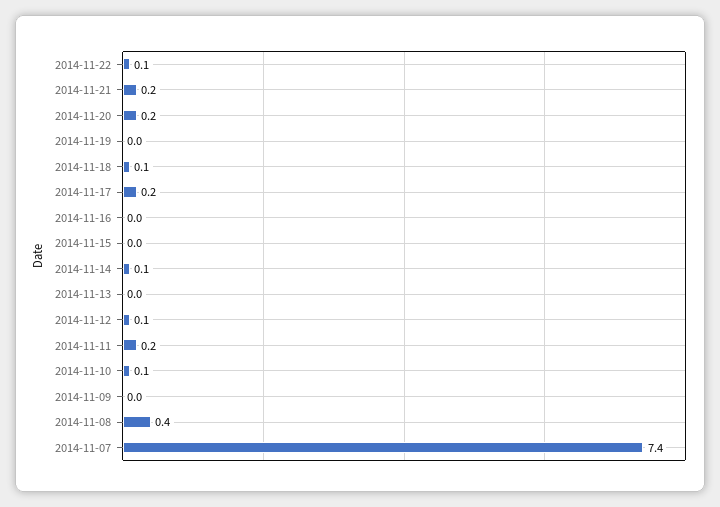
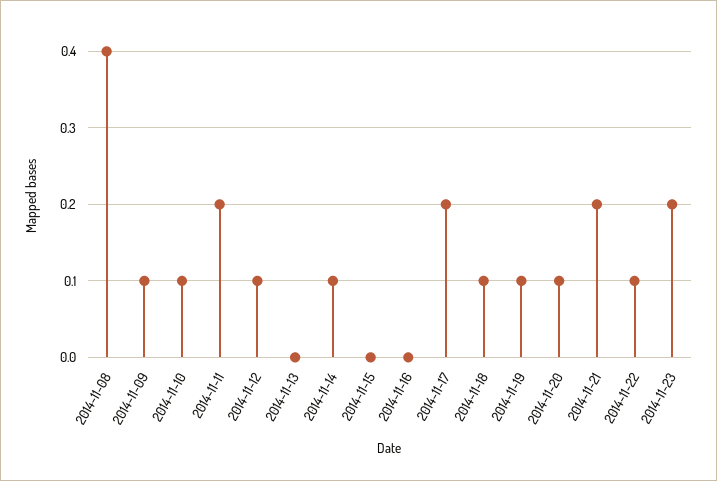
2014-11-20: 0.2 -> 0.1
2014-11-19: 0 -> 0.1
2014-11-09: 0 -> 0.1
2014-11-07: 7.4 -> none
2014-11-23: none -> 0.2

